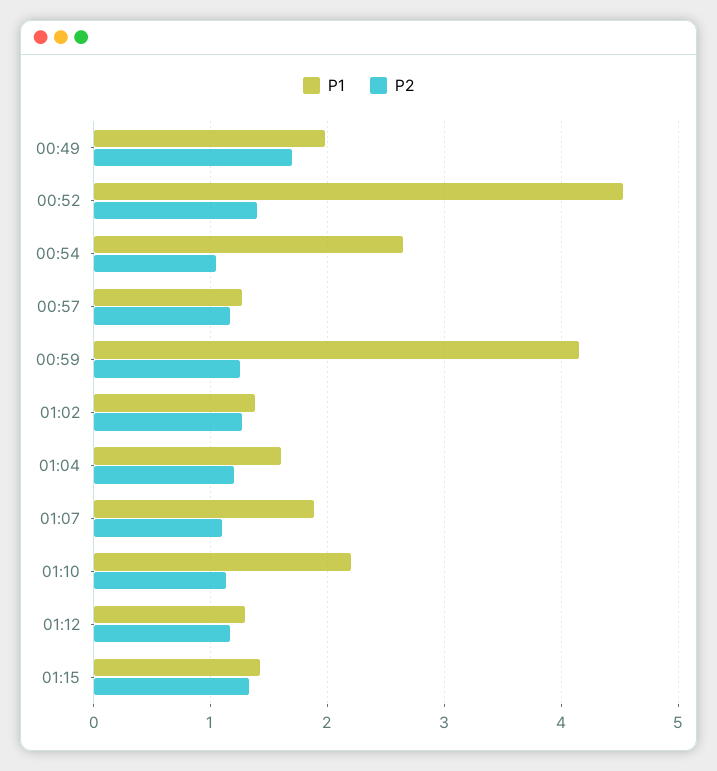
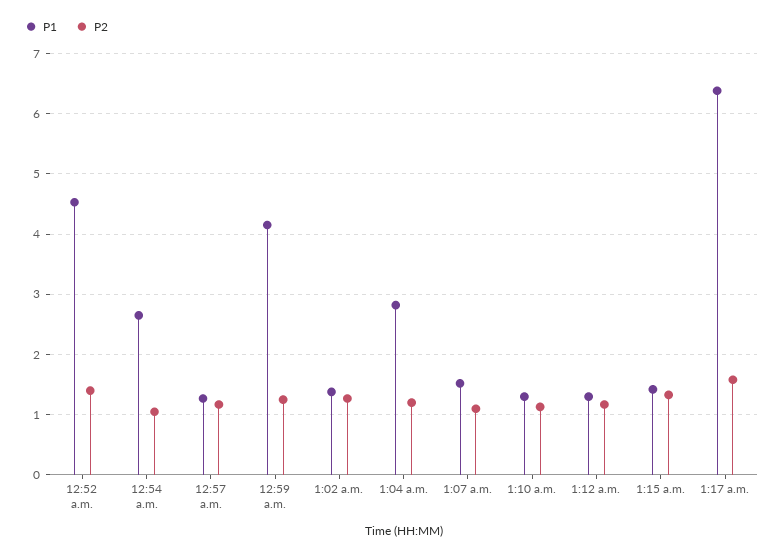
P1, 00:49: 2 -> none
P2, 00:49: 1.7 -> none
P1, 01:04: 1.6 -> 2.8
P1, 01:07: 1.9 -> 1.5
P1, 01:10: 2.2 -> 1.3
P1, 1:17 a.m.: none -> 6.4
P2, 1:17 a.m.: none -> 1.6

